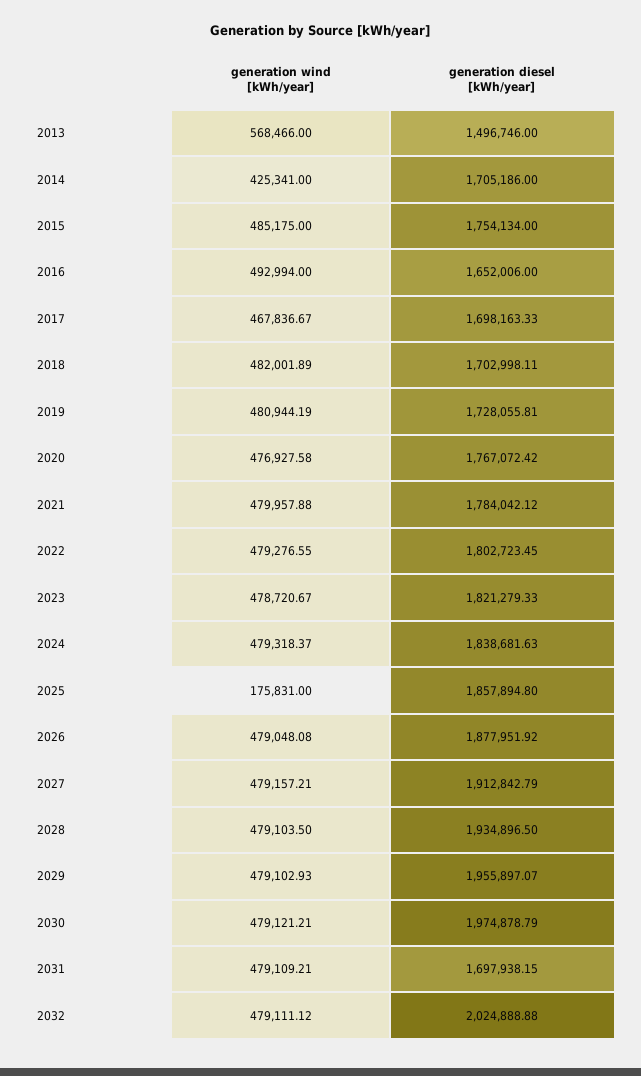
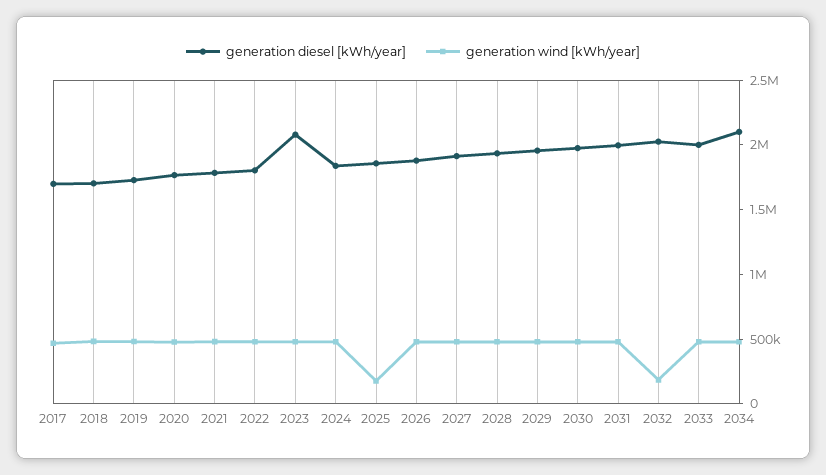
generation wind [kWh/year], 2013: 568466 -> none
generation diesel [kWh/year], 2013: 1496746 -> none
generation wind [kWh/year], 2014: 425341 -> none
generation diesel [kWh/year], 2014: 1705186 -> none
generation wind [kWh/year], 2015: 485175 -> none
generation diesel [kWh/year], 2015: 1754134 -> none
generation wind [kWh/year], 2016: 492994 -> none
generation diesel [kWh/year], 2016: 1652006 -> none
generation diesel [kWh/year], 2023: 1821279.33 -> 2100000
generation diesel [kWh/year], 2031: 1697938.15 -> 2000000
generation wind [kWh/year], 2032: 479111.12 -> 200000
generation diesel [kWh/year], 2033: none -> 2000000
generation wind [kWh/year], 2033: none -> 500000
generation diesel [kWh/year], 2034: none -> 2100000
generation wind [kWh/year], 2034: none -> 500000

